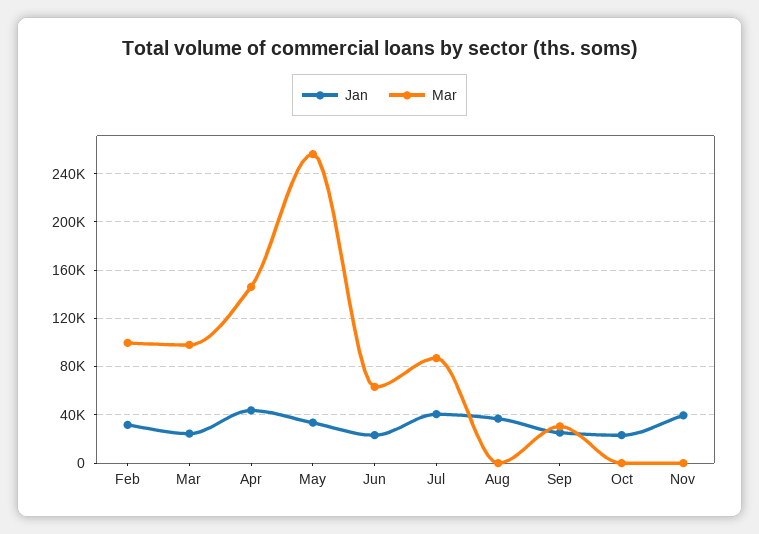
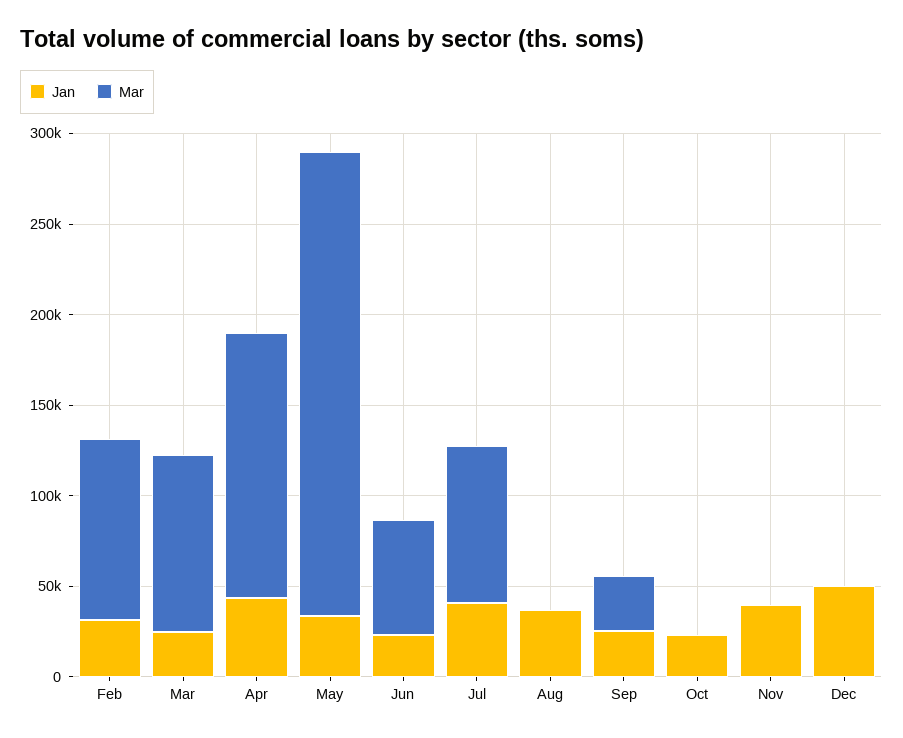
Jan, Dec: none -> 50000
Mar, Dec: none -> 0

